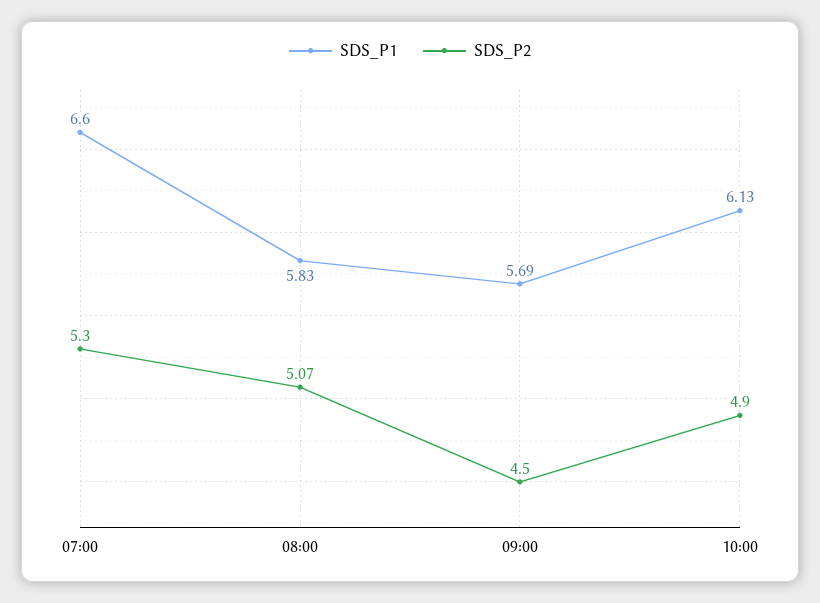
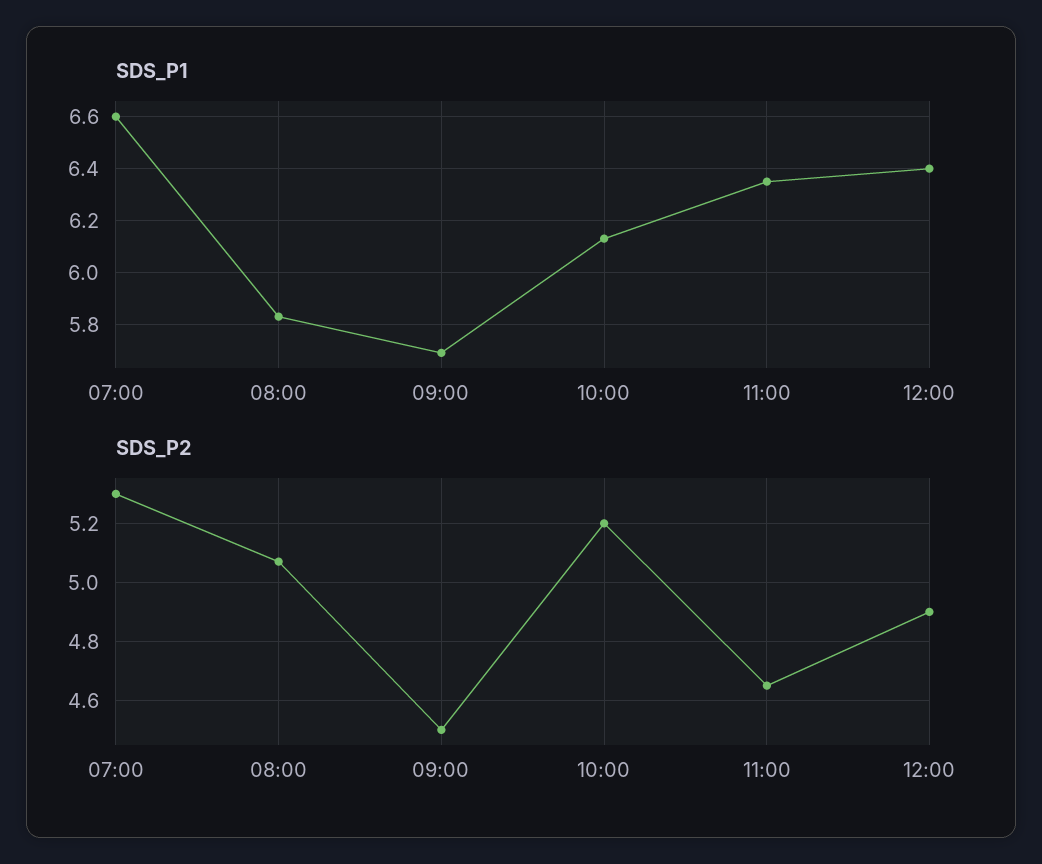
SDS_P2, 10:00: 4.9 -> 5.2
SDS_P1, 11:00: none -> 6.35
SDS_P1, 12:00: none -> 6.4
SDS_P2, 11:00: none -> 4.65
SDS_P2, 12:00: none -> 4.9

